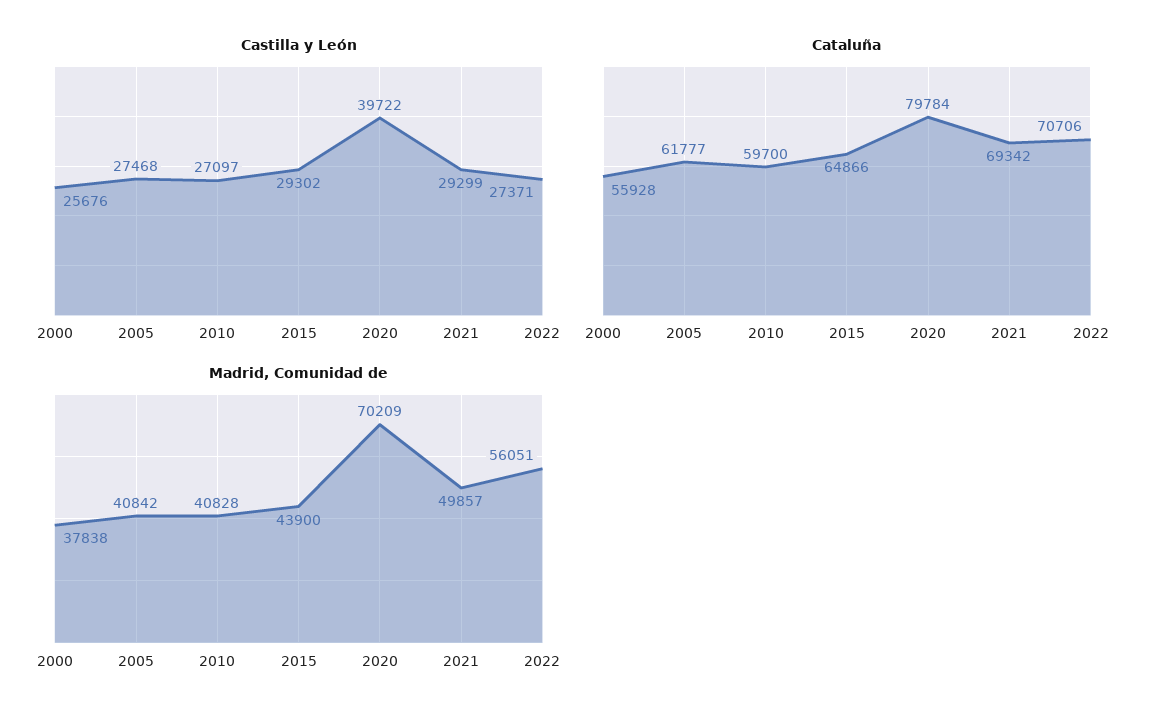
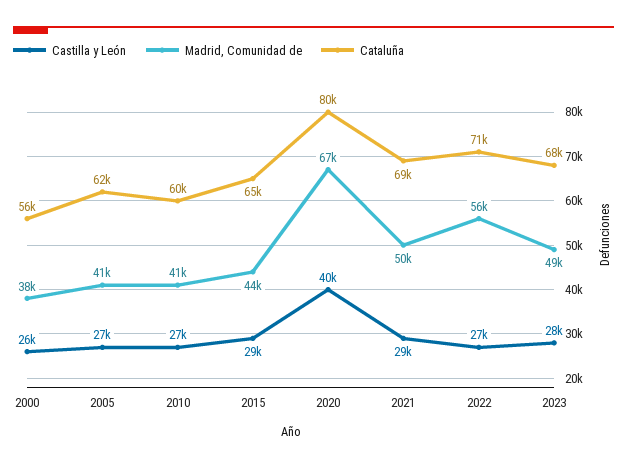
Madrid, Comunidad de, 2020: 70209 -> 67000
Castilla y León, 2023: none -> 28000
Madrid, Comunidad de, 2023: none -> 49000
Cataluña, 2023: none -> 68000

